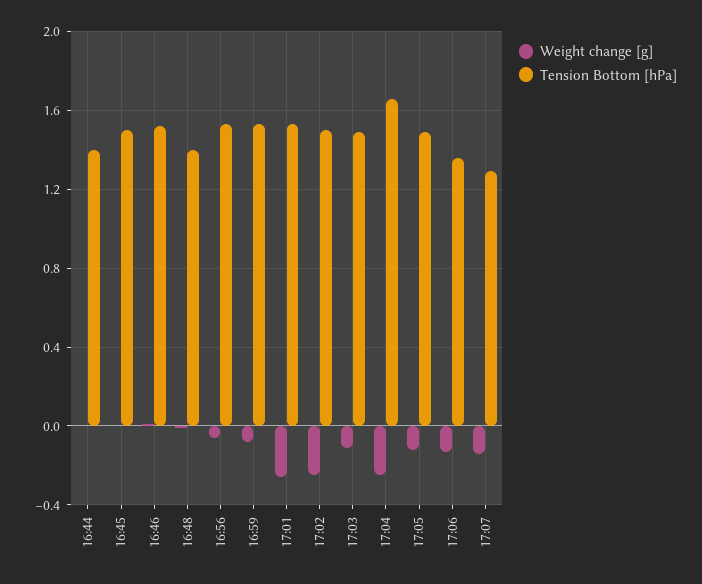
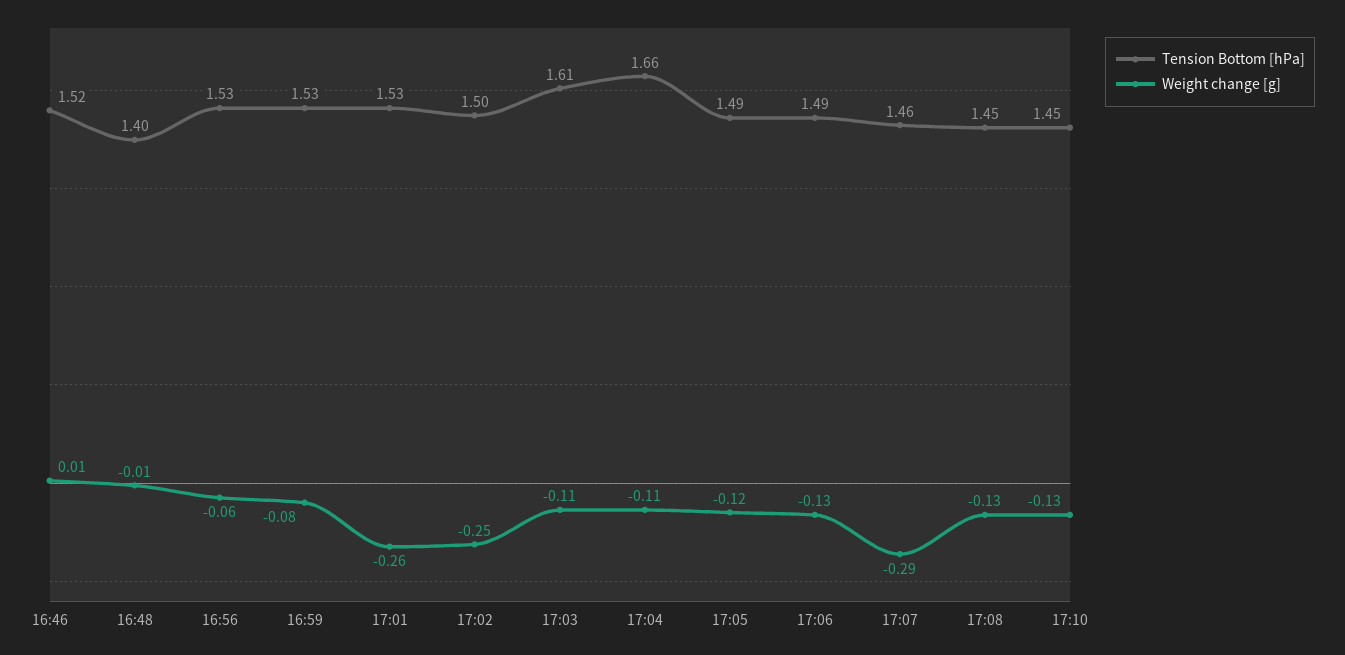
Weight change [g], 16:44: 0 -> none
Tension Bottom [hPa], 16:44: 1.4 -> none
Weight change [g], 16:45: 0 -> none
Tension Bottom [hPa], 16:45: 1.5 -> none
Tension Bottom [hPa], 17:03: 1.5 -> 1.61
Weight change [g], 17:04: -0.25 -> -0.11
Tension Bottom [hPa], 17:06: 1.35 -> 1.49
Weight change [g], 17:07: -0.15 -> -0.29
Tension Bottom [hPa], 17:07: 1.3 -> 1.46
Tension Bottom [hPa], 17:08: none -> 1.45
Weight change [g], 17:08: none -> -0.13
Tension Bottom [hPa], 17:10: none -> 1.45
Weight change [g], 17:10: none -> -0.13

